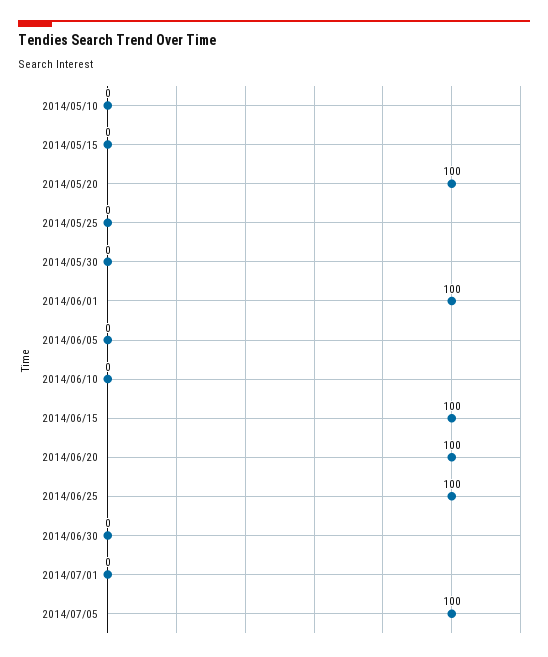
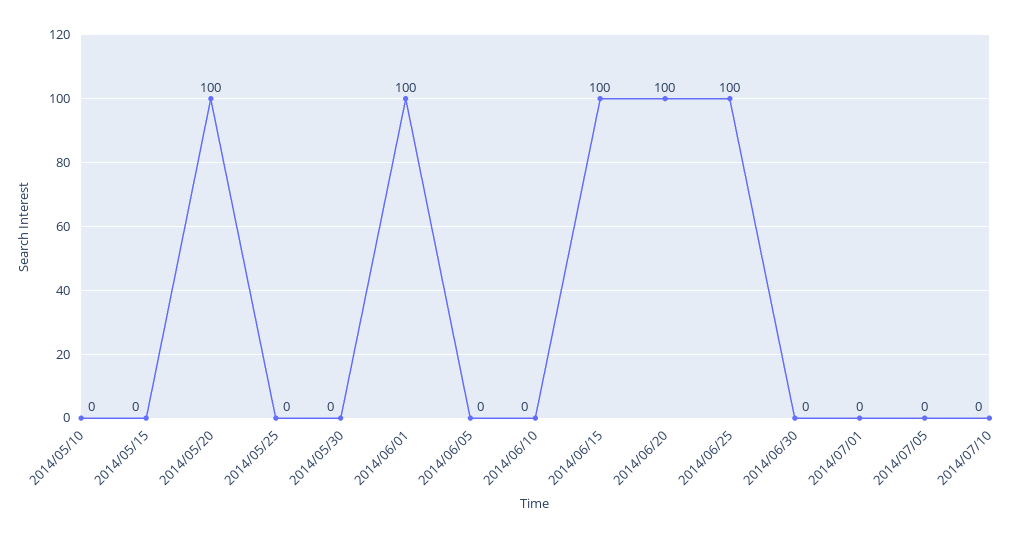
2014/07/05: 100 -> 0
2014/07/10: none -> 0

